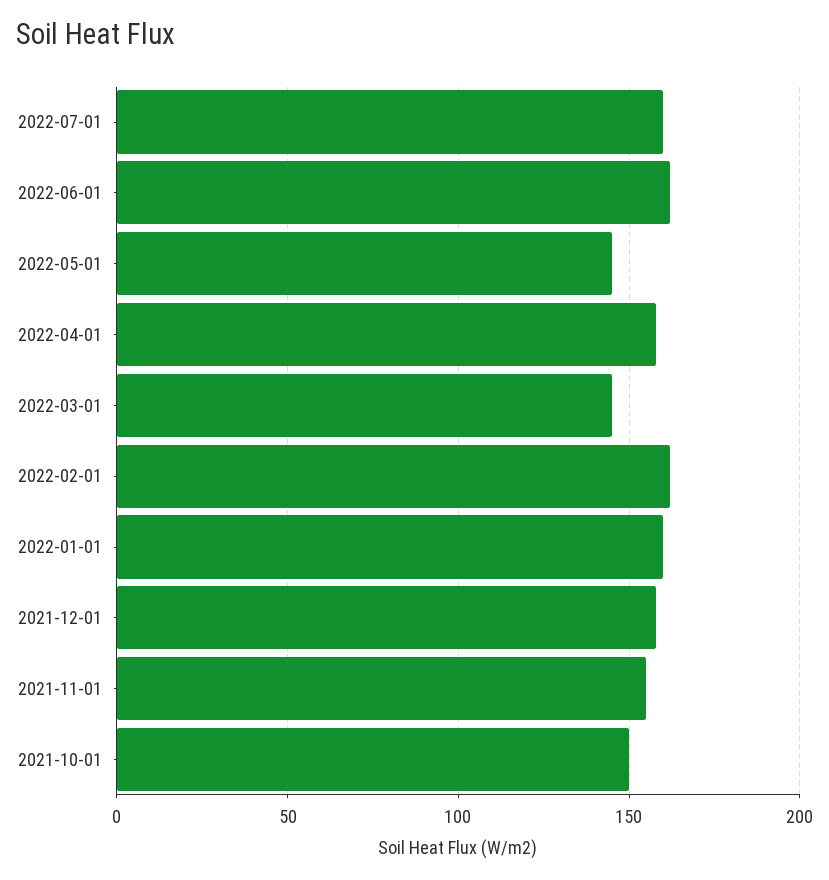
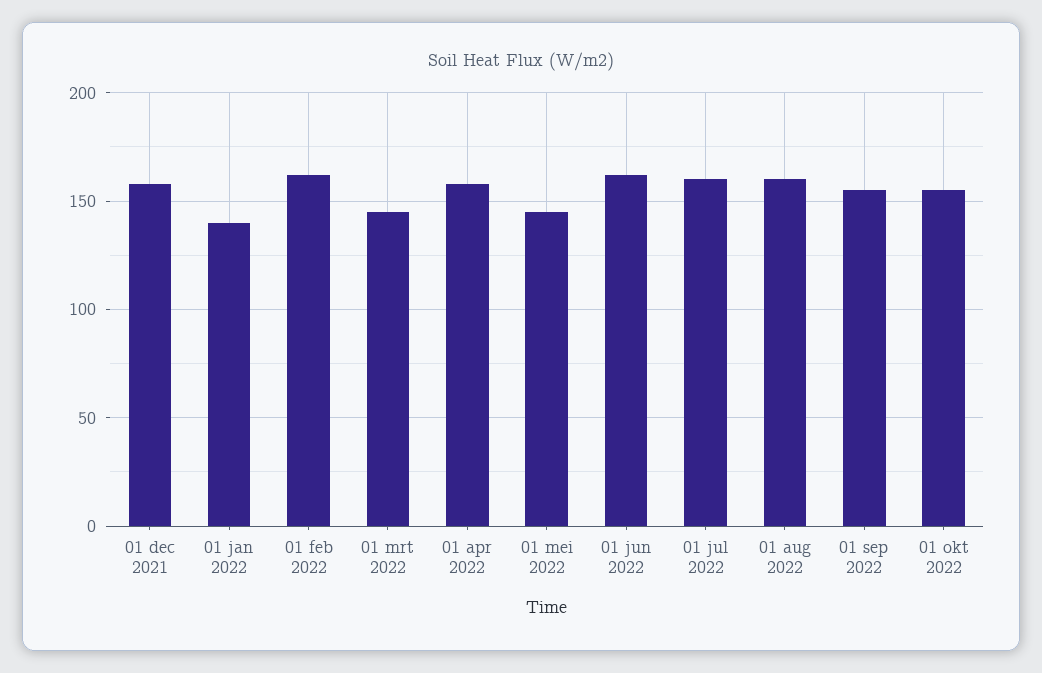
2022-01-01: 160 -> 140
2021-11-01: 155 -> none
2021-10-01: 150 -> none
01 aug 2022: none -> 160
01 sep 2022: none -> 155
01 okt 2022: none -> 155

